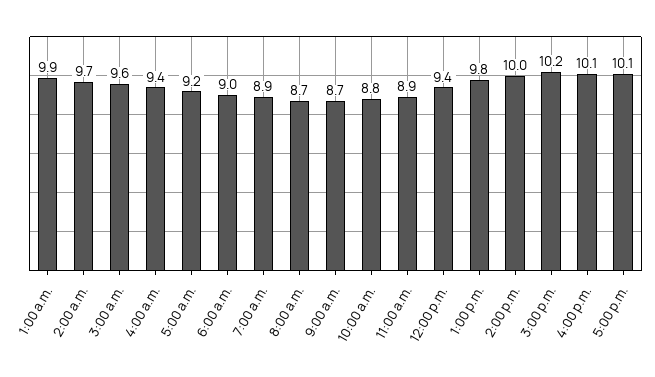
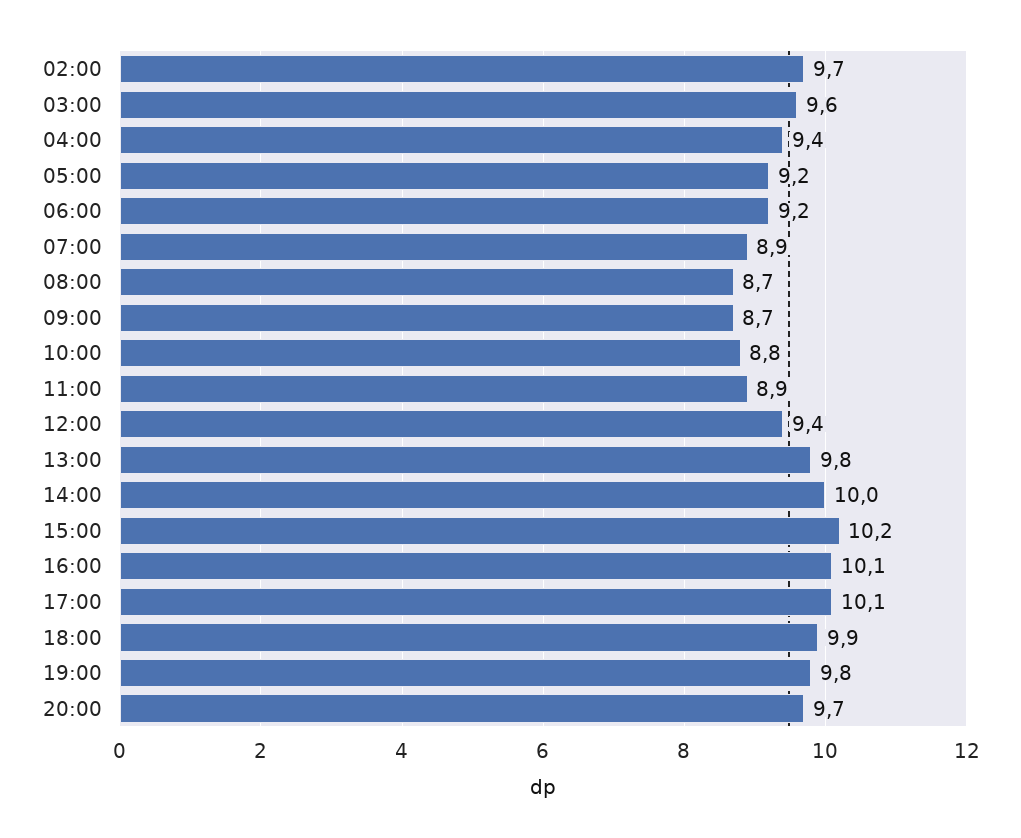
1:00 a.m.: 9.9 -> none
6:00 a.m.: 9 -> 9.2
18:00: none -> 9.9
19:00: none -> 9.8
20:00: none -> 9.7

